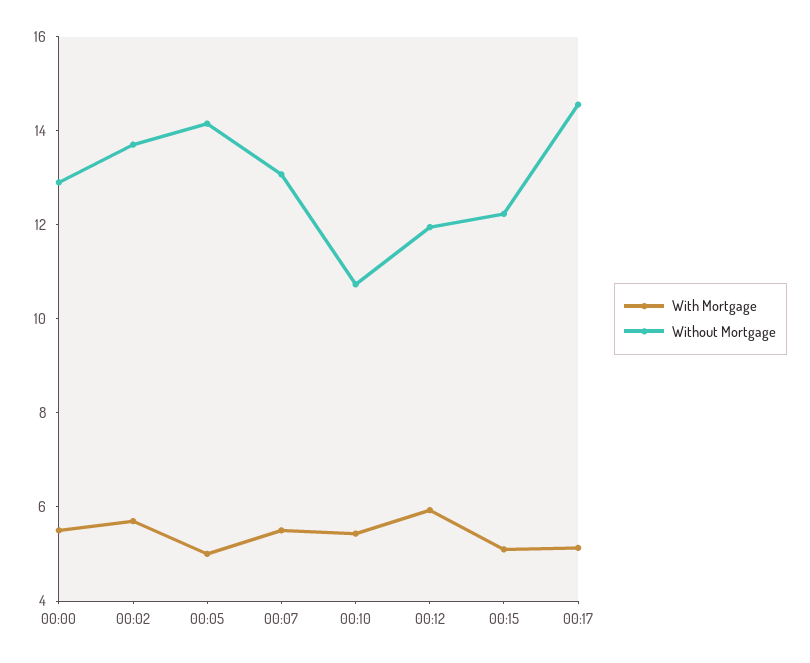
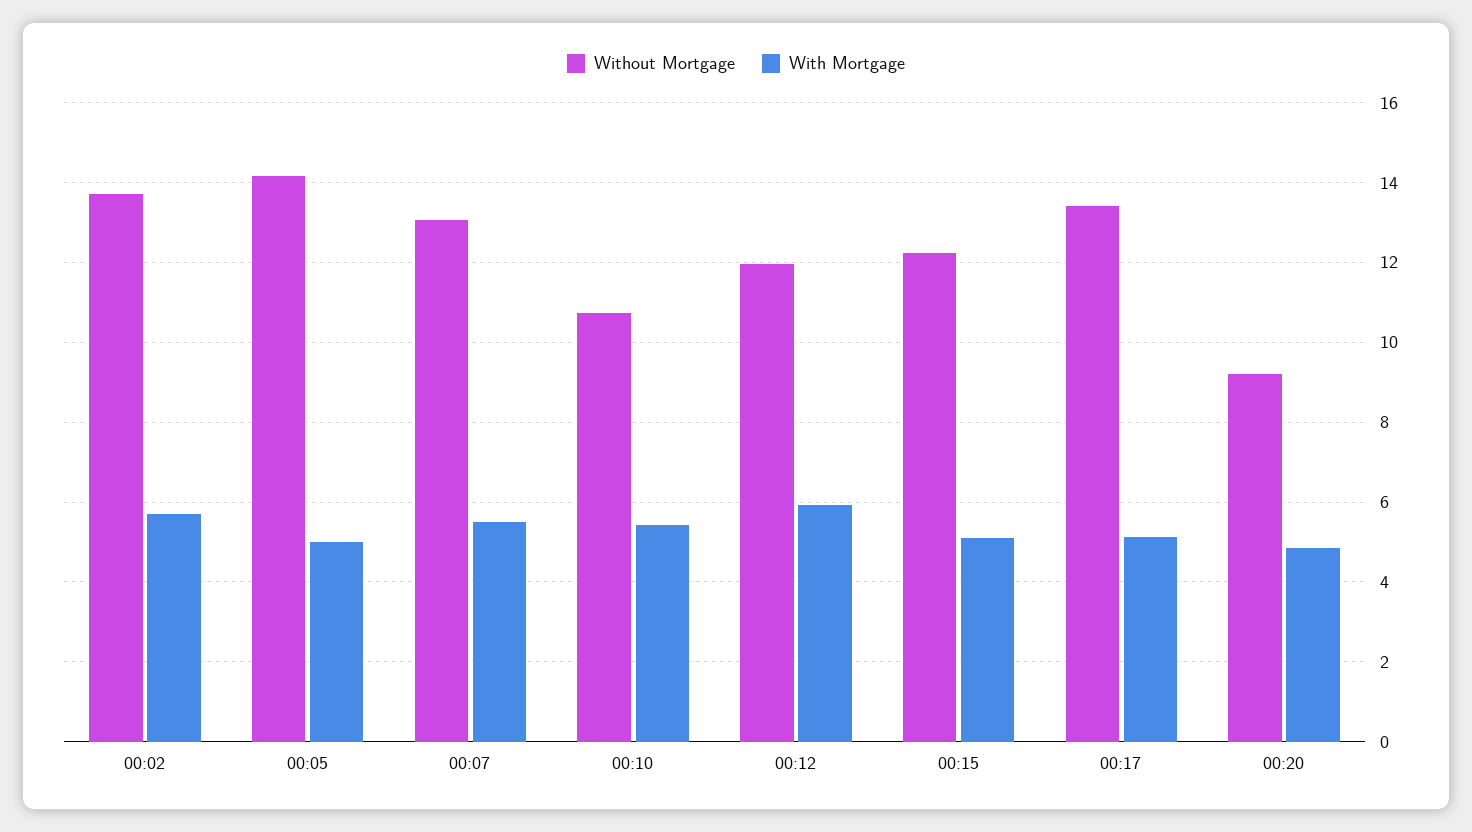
With Mortgage, 00:00: 5.5 -> none
Without Mortgage, 00:00: 13 -> none
Without Mortgage, 00:17: 14.5 -> 13.4
Without Mortgage, 00:20: none -> 9.2
With Mortgage, 00:20: none -> 4.8

